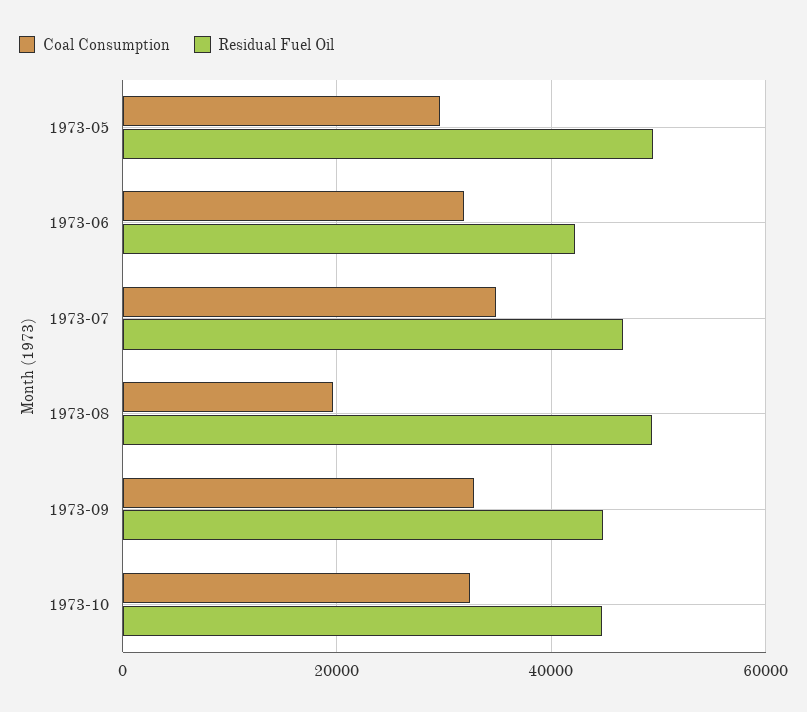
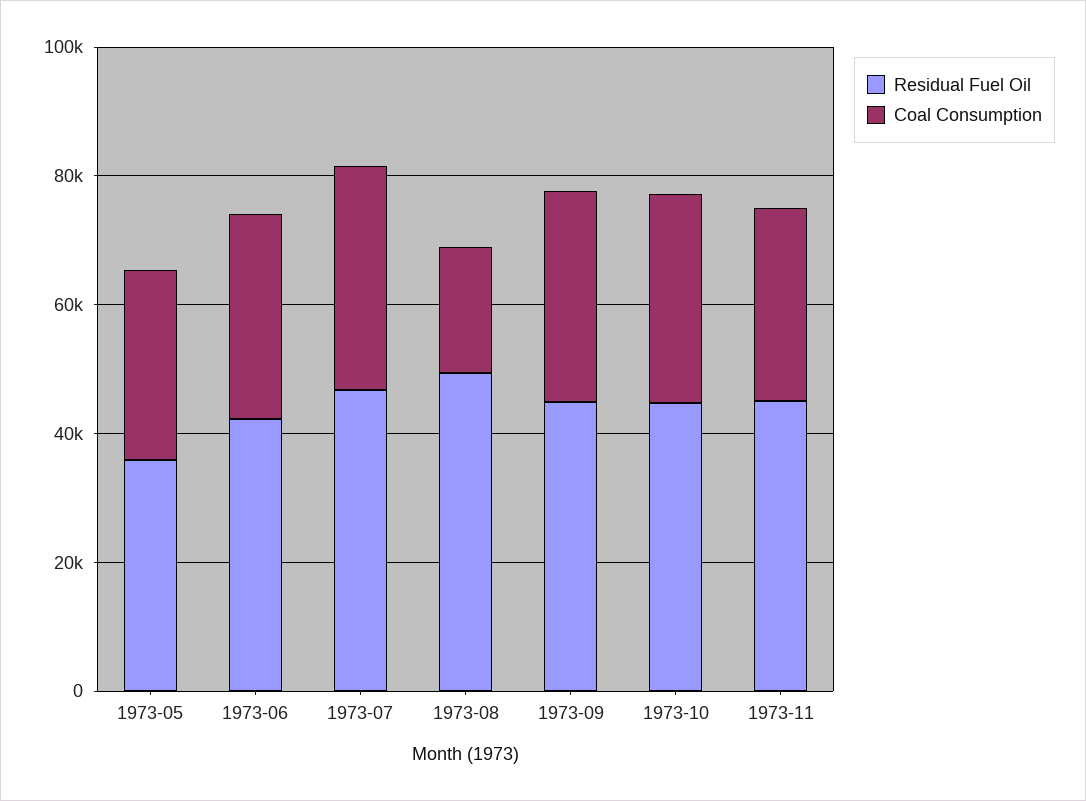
Residual Fuel Oil, 1973-05: 50000 -> 35000
Residual Fuel Oil, 1973-11: none -> 45000
Coal Consumption, 1973-11: none -> 30000

